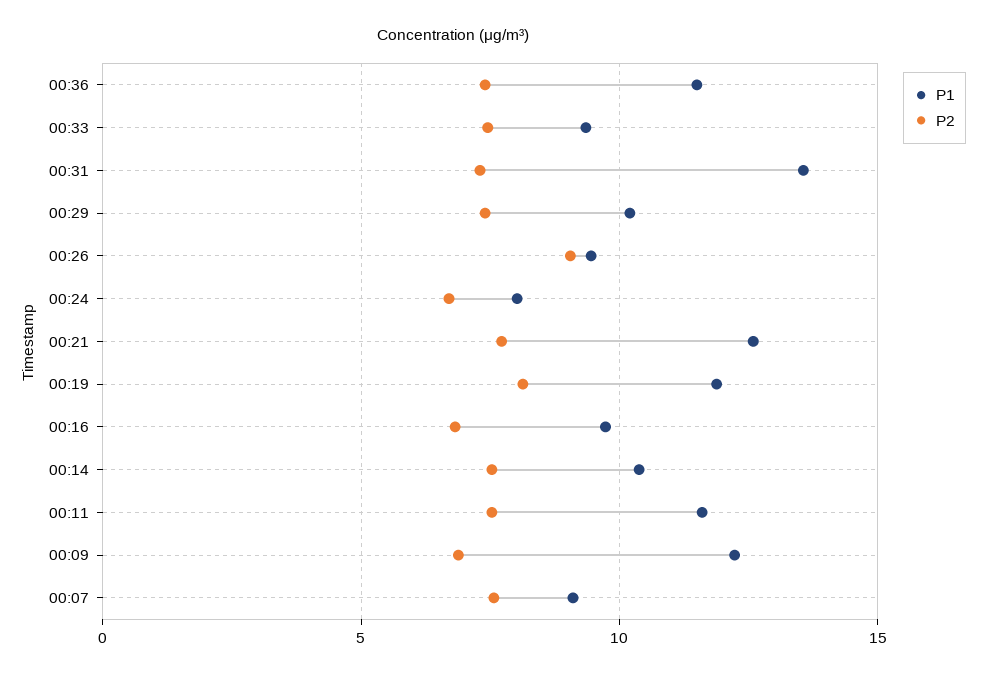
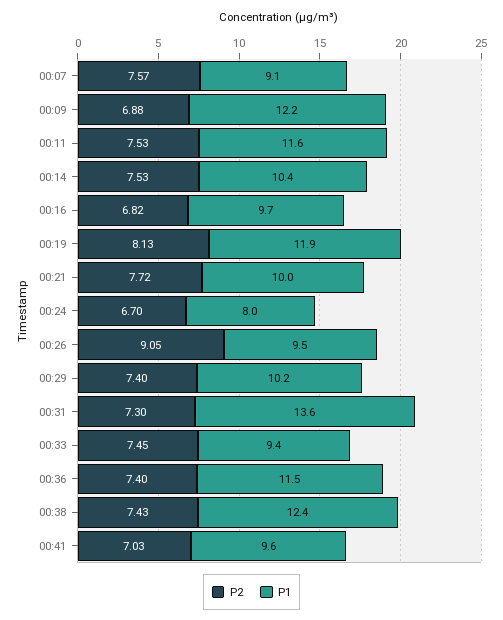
P1, 00:21: 12.5 -> 10
P2, 00:38: none -> 7.43
P1, 00:38: none -> 12.4
P2, 00:41: none -> 7.03
P1, 00:41: none -> 9.6

